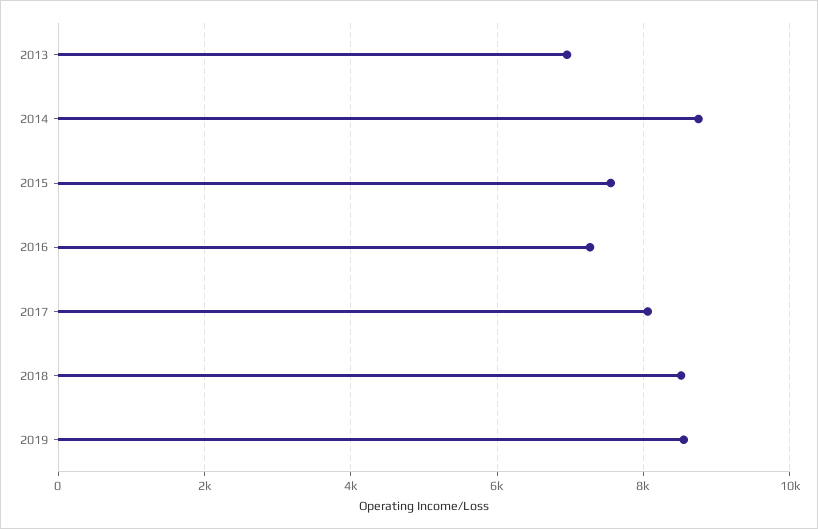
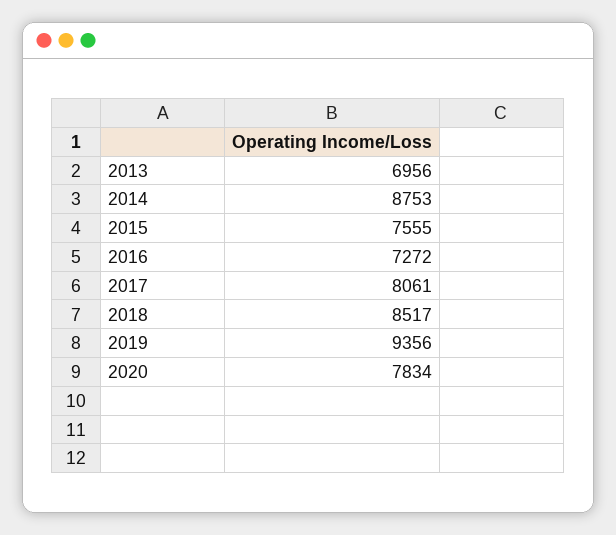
2019: 8600 -> 9356
2020: none -> 7834

